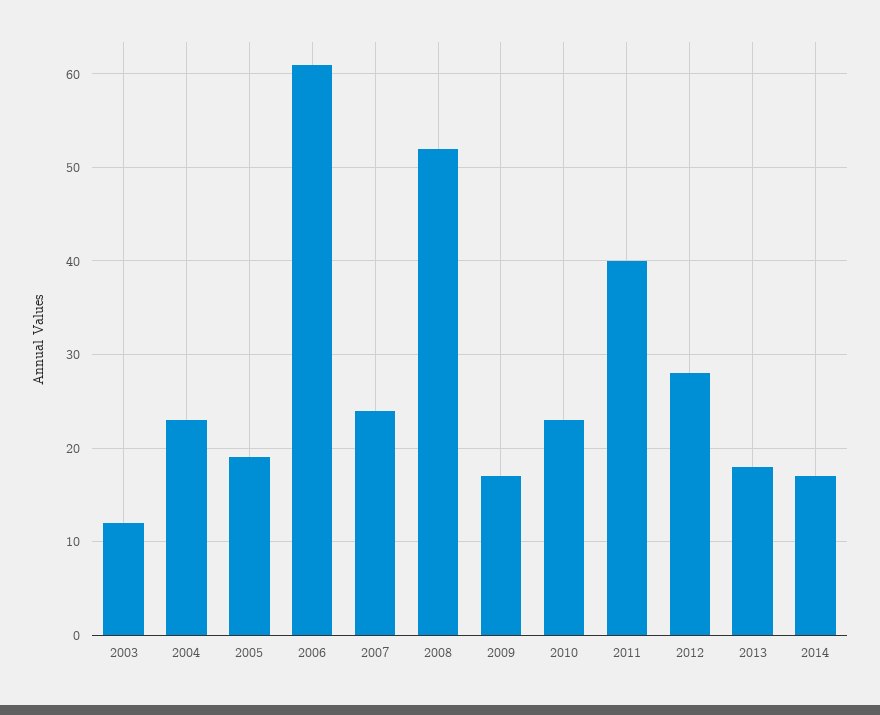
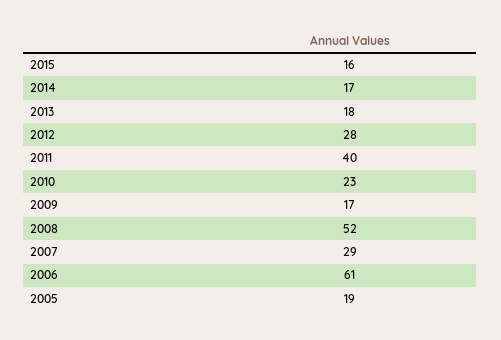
2003: 12 -> none
2004: 23 -> none
2007: 24 -> 29
2015: none -> 16

